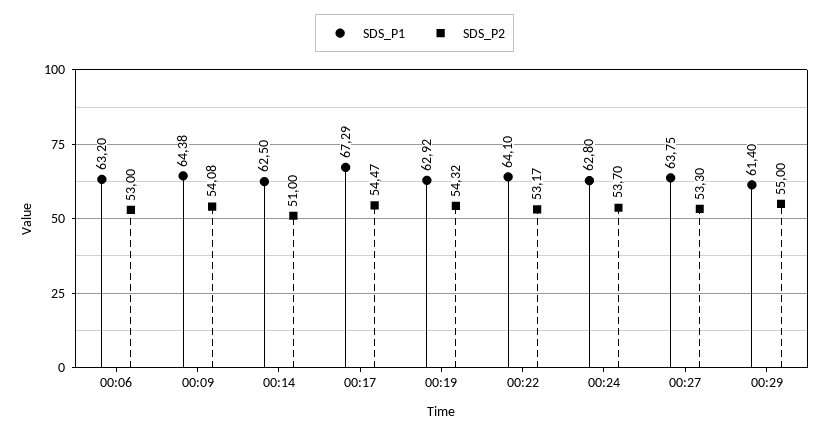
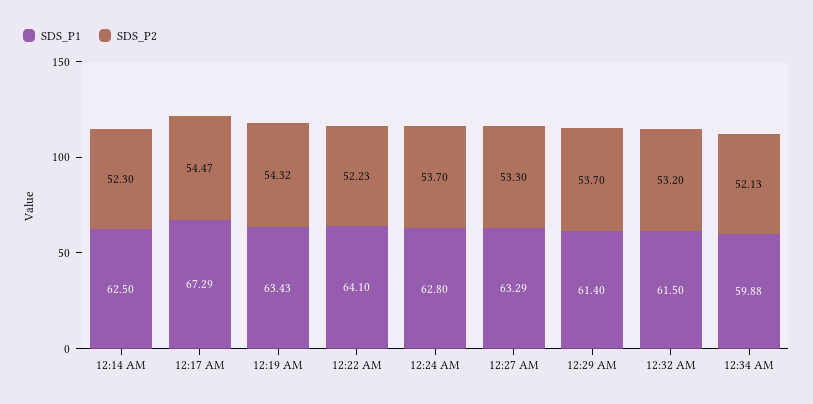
SDS_P1, 00:06: 63.2 -> none
SDS_P2, 00:06: 53 -> none
SDS_P1, 00:09: 64.38 -> none
SDS_P2, 00:09: 54.08 -> none
SDS_P2, 00:14: 51 -> 52.3
SDS_P1, 00:19: 62.92 -> 63.43
SDS_P2, 00:22: 53.17 -> 52.23
SDS_P1, 00:27: 63.75 -> 63.29
SDS_P2, 00:29: 55 -> 53.7
SDS_P1, 12:32 AM: none -> 61.5
SDS_P2, 12:32 AM: none -> 53.2
SDS_P1, 12:34 AM: none -> 59.88
SDS_P2, 12:34 AM: none -> 52.13

